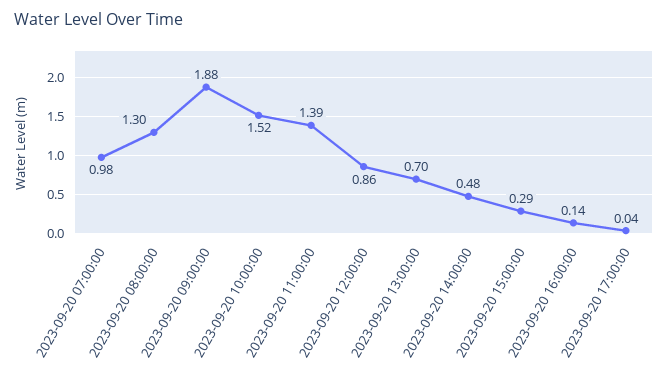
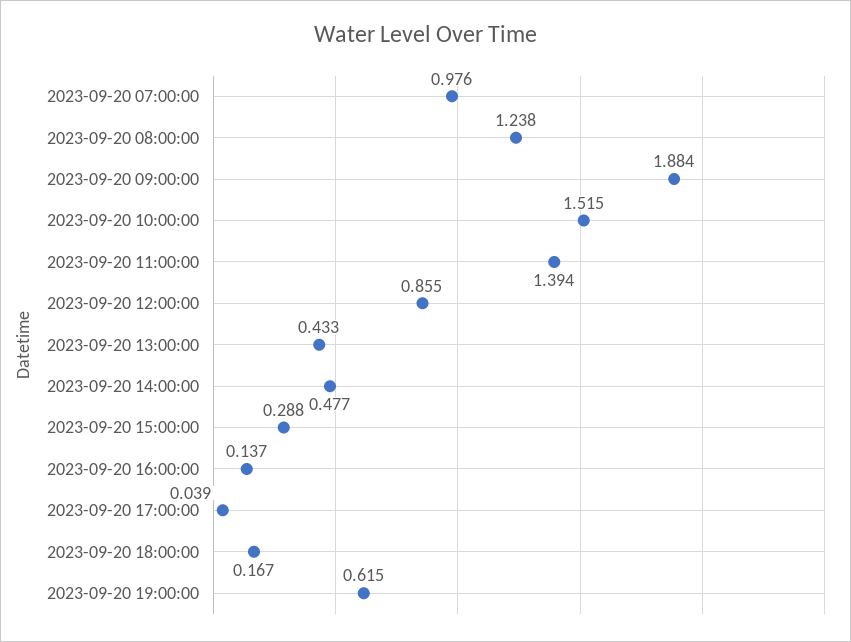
2023-09-20 08:00:00: 1.3 -> 1.238
2023-09-20 13:00:00: 0.7 -> 0.433
2023-09-20 18:00:00: none -> 0.167
2023-09-20 19:00:00: none -> 0.615

